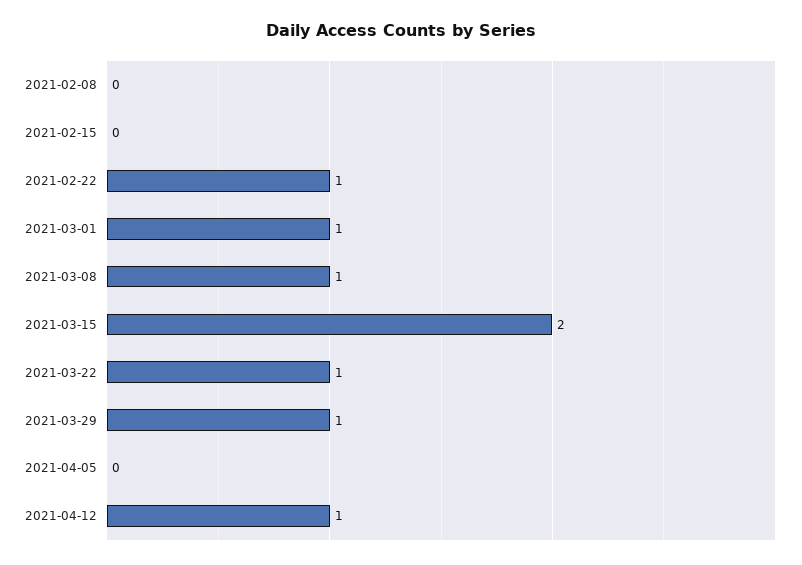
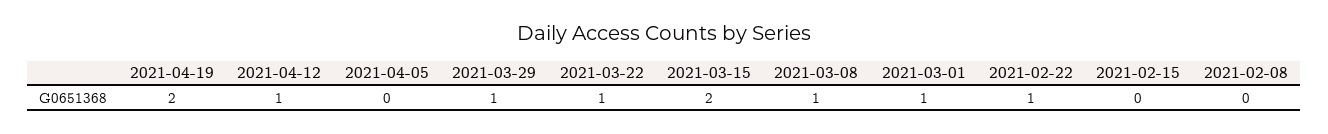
2021-04-19: none -> 2

